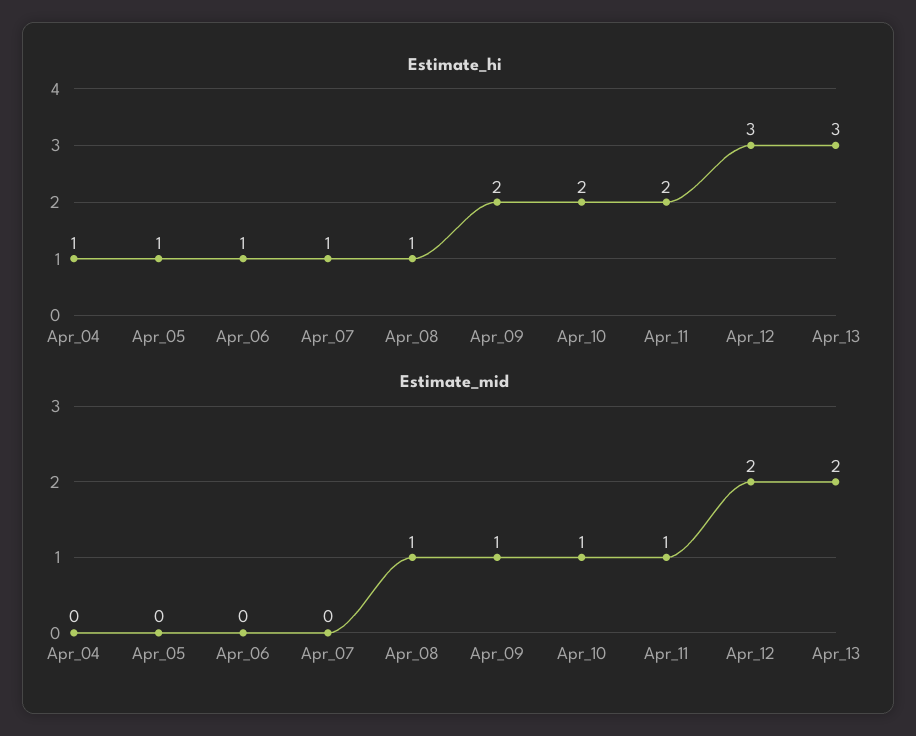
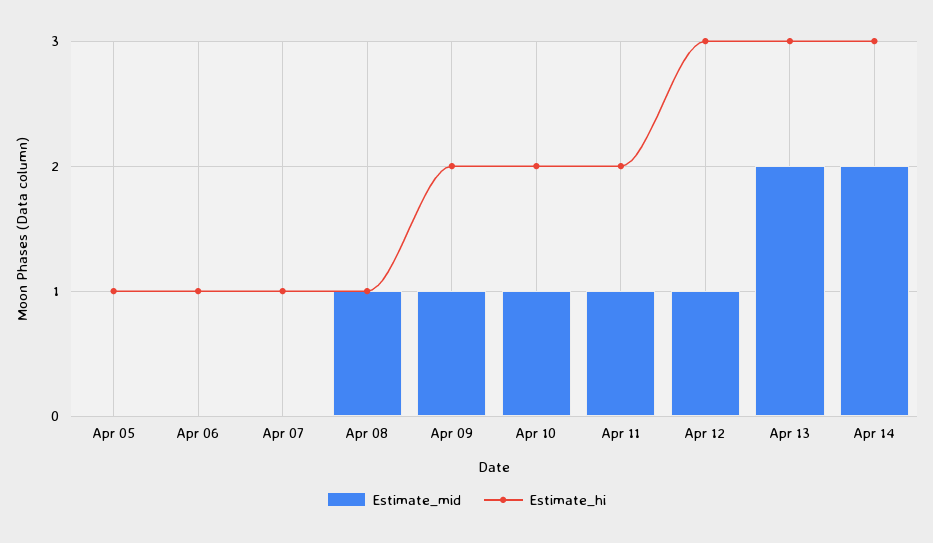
Estimate_hi, Apr_04: 1 -> none
Estimate_mid, Apr_04: 0 -> none
Estimate_mid, Apr_12: 2 -> 1
Estimate_mid, Apr 14: none -> 2
Estimate_hi, Apr 14: none -> 3

